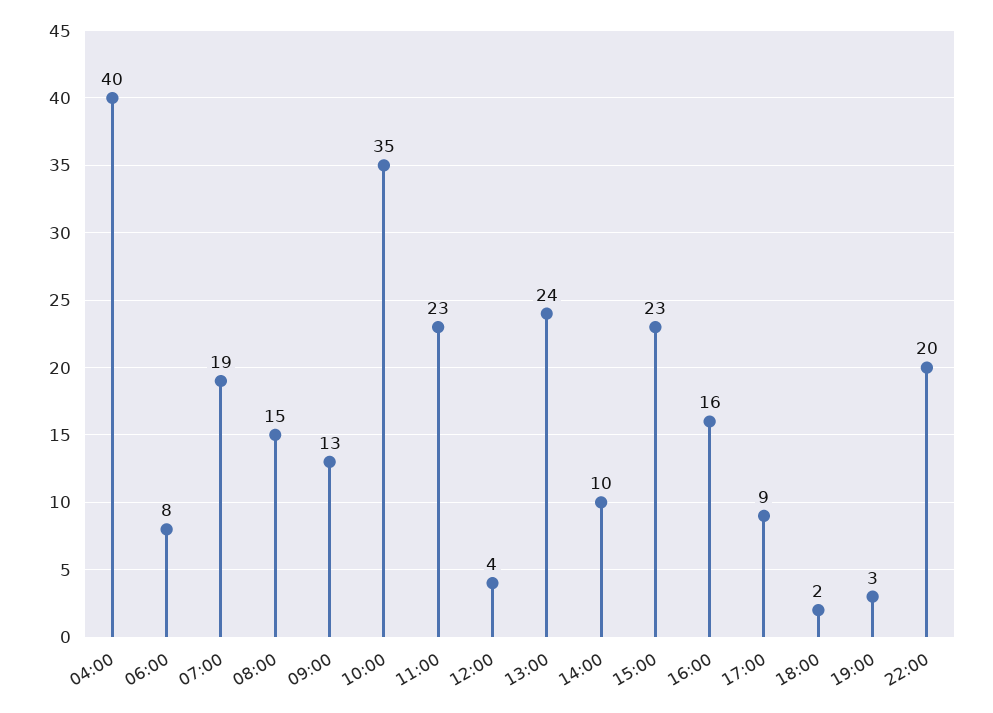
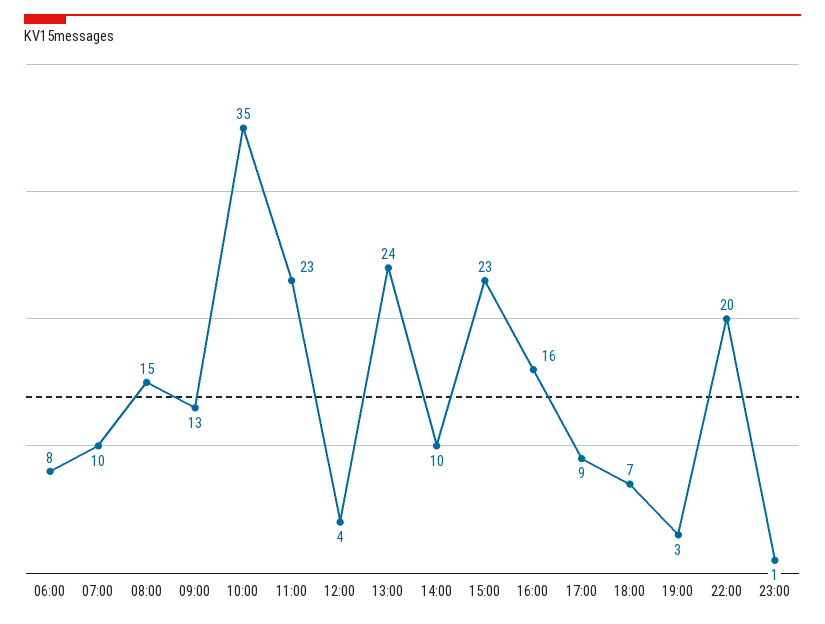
04:00: 40 -> none
07:00: 19 -> 10
18:00: 2 -> 7
23:00: none -> 1

